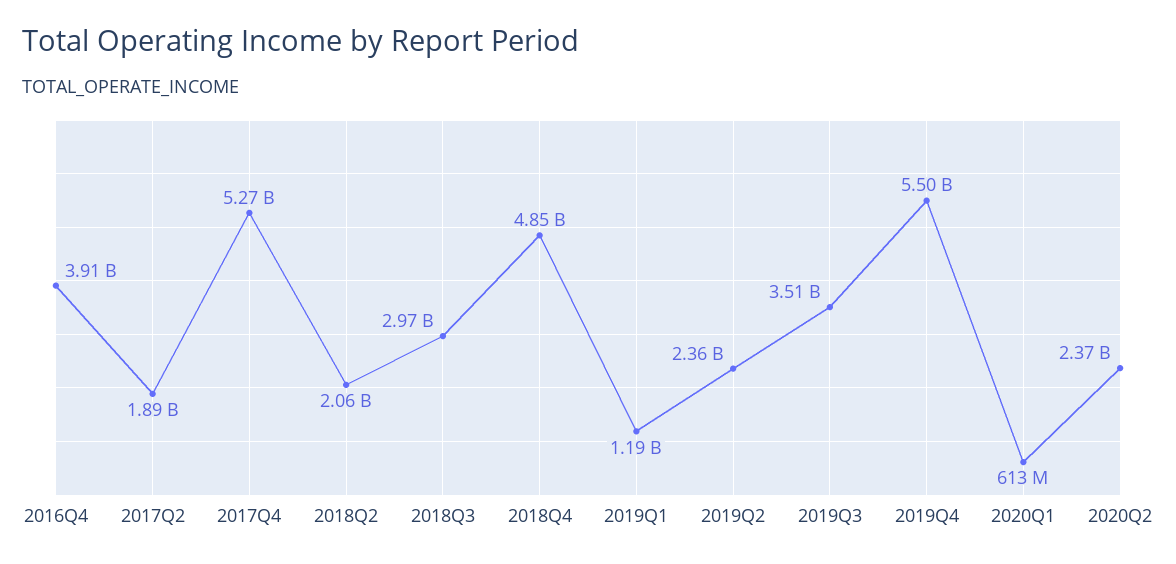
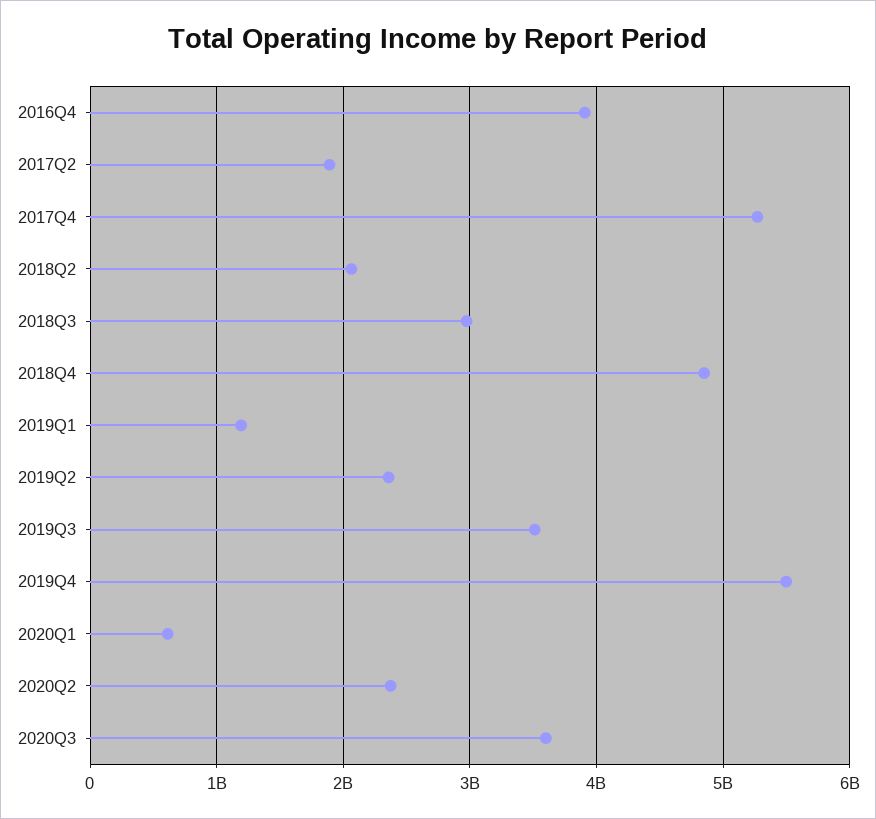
2020Q3: none -> 3600000000

